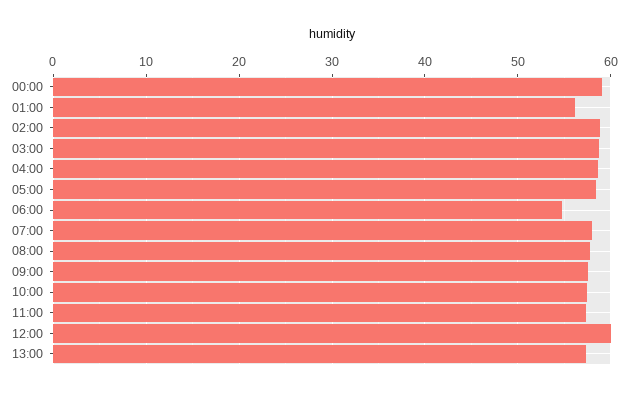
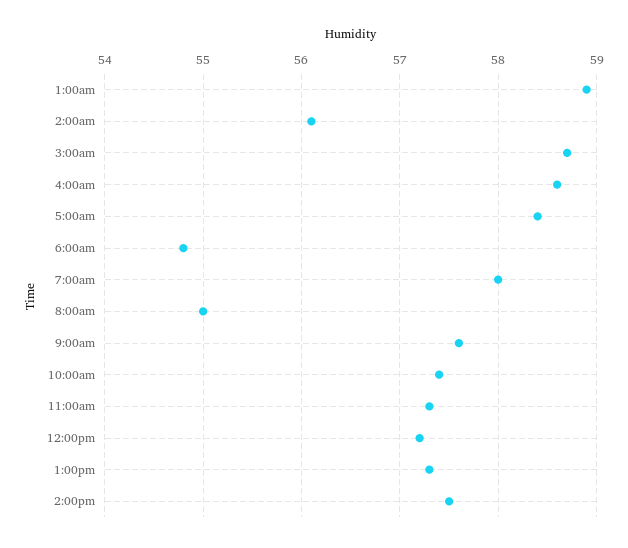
00:00: 59 -> none
01:00: 56 -> 58.9
02:00: 59 -> 56.1
08:00: 58 -> 55
12:00: 60 -> 57.2
2:00pm: none -> 57.5

